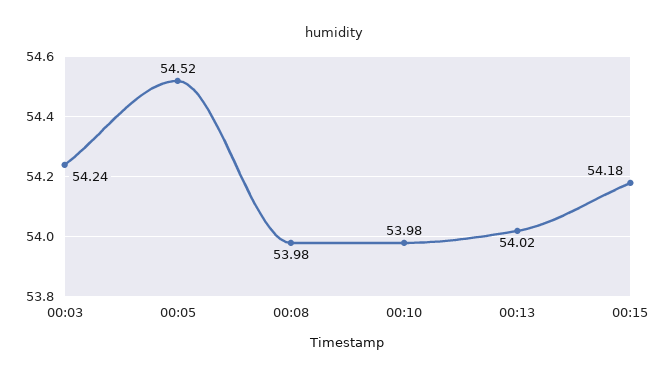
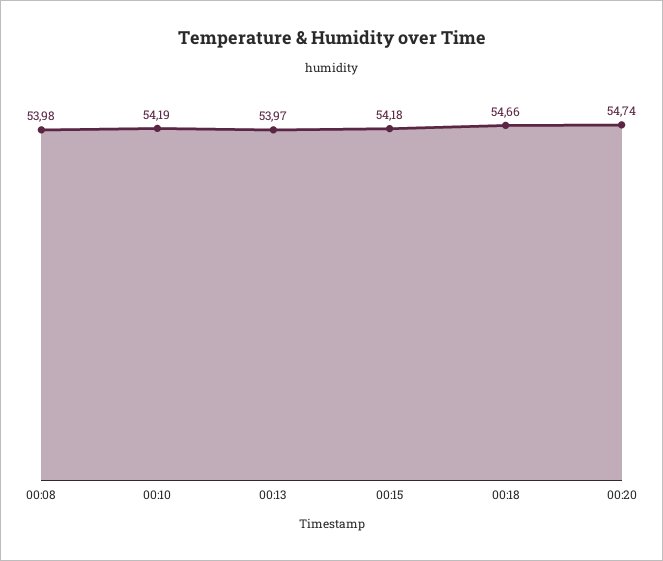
00:03: 54.24 -> none
00:05: 54.52 -> none
00:10: 53.98 -> 54.19
00:13: 54.02 -> 53.97
00:18: none -> 54.66
00:20: none -> 54.74

